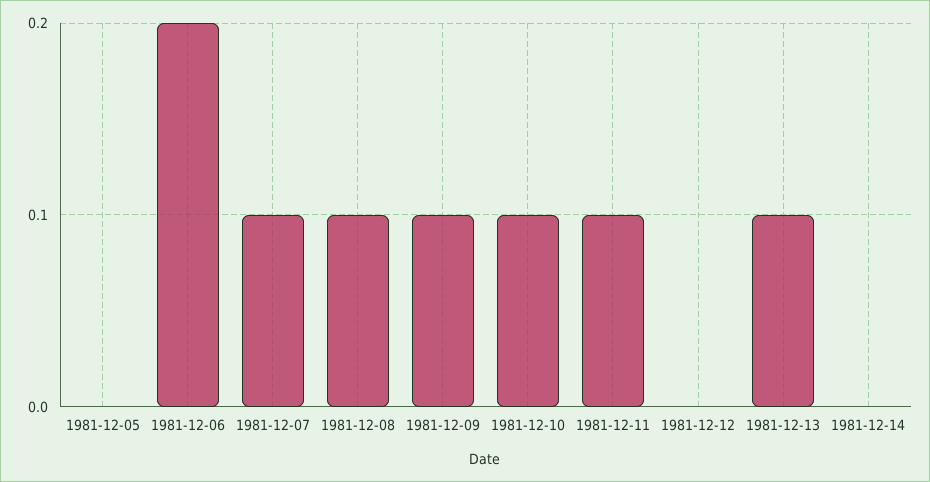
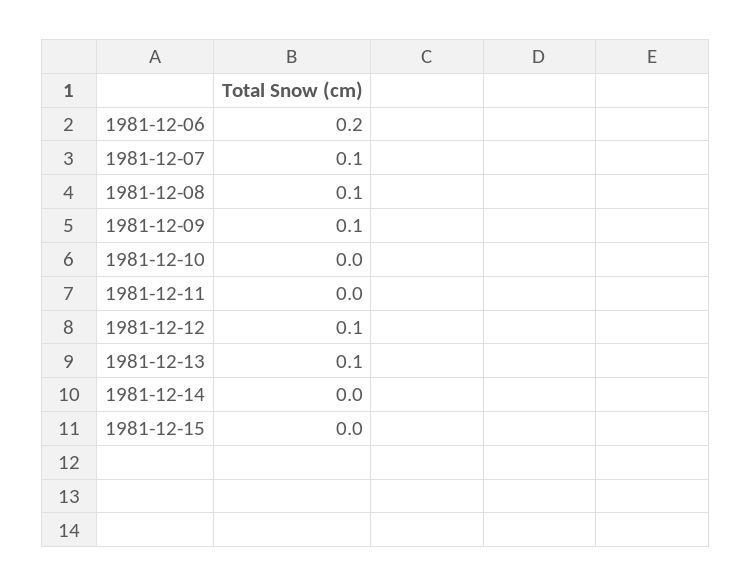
1981-12-05: 0 -> none
1981-12-10: 0.1 -> 0
1981-12-11: 0.1 -> 0
1981-12-12: 0 -> 0.1
1981-12-15: none -> 0

